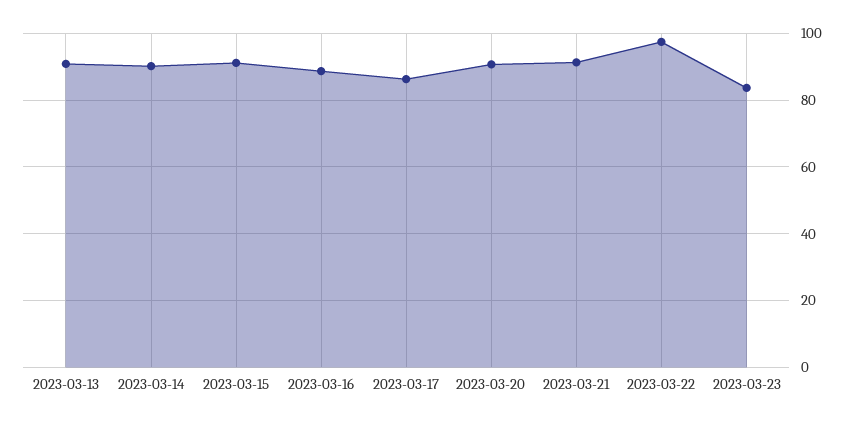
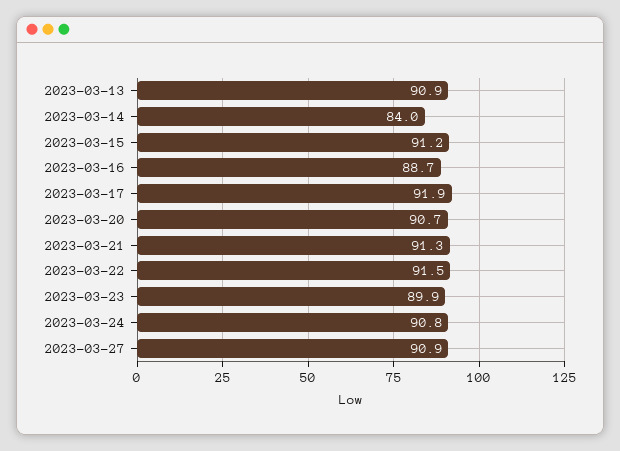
2023-03-14: 90 -> 84
2023-03-17: 86 -> 91.9
2023-03-22: 98 -> 91.5
2023-03-23: 84 -> 89.9
2023-03-24: none -> 90.8
2023-03-27: none -> 90.9

